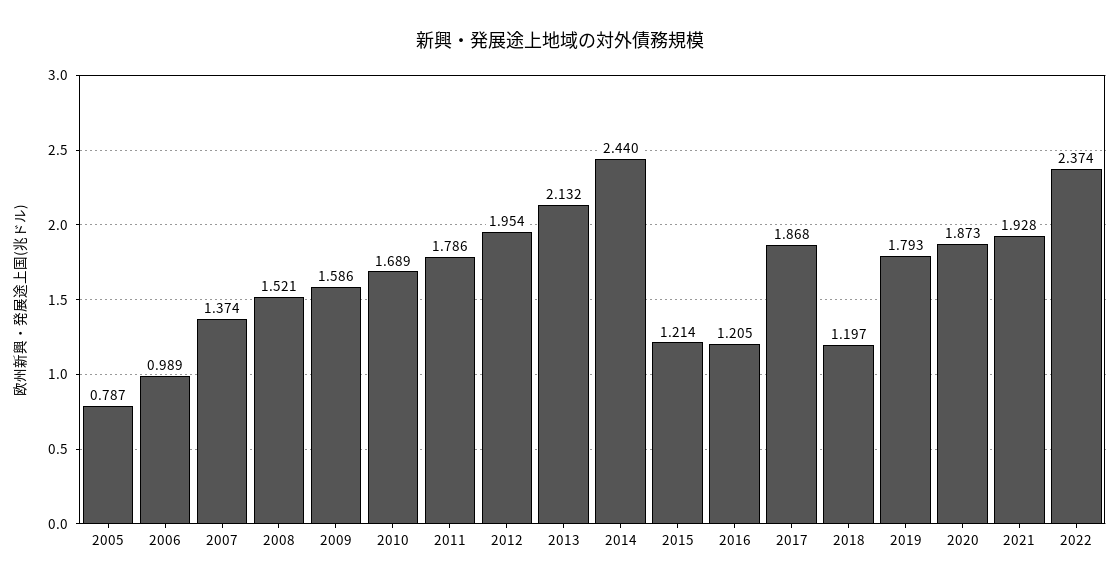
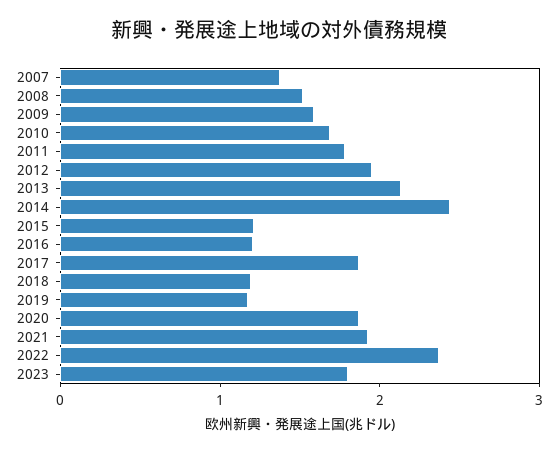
2005: 0.787 -> none
2006: 0.989 -> none
2019: 1.793 -> 1.2
2023: none -> 1.8

